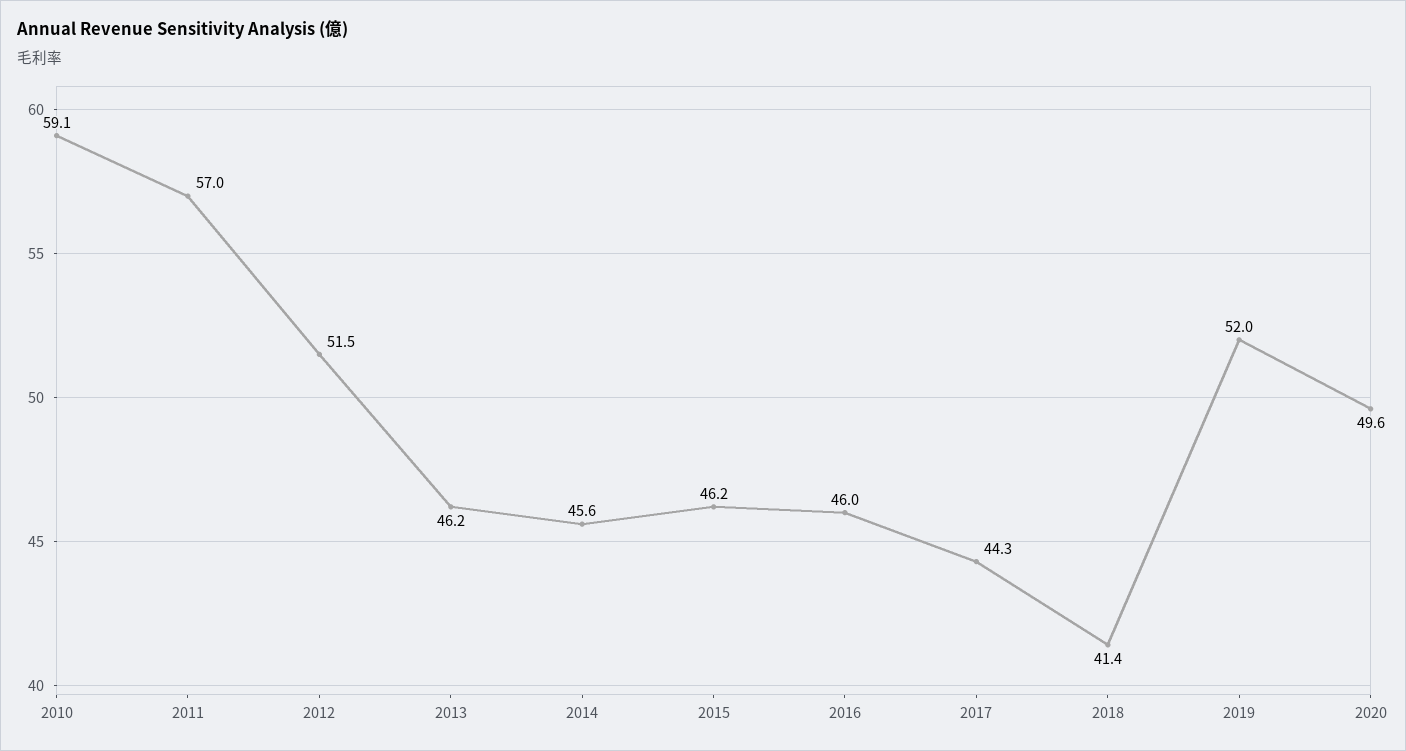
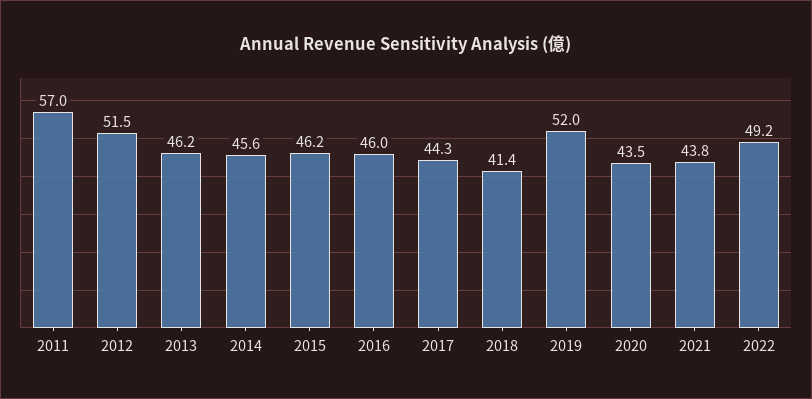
2010: 59.1 -> none
2020: 49.6 -> 43.5
2021: none -> 43.8
2022: none -> 49.2

